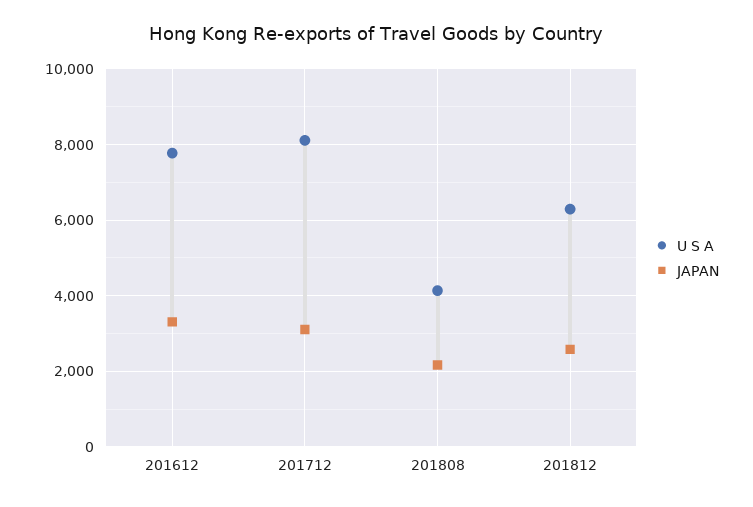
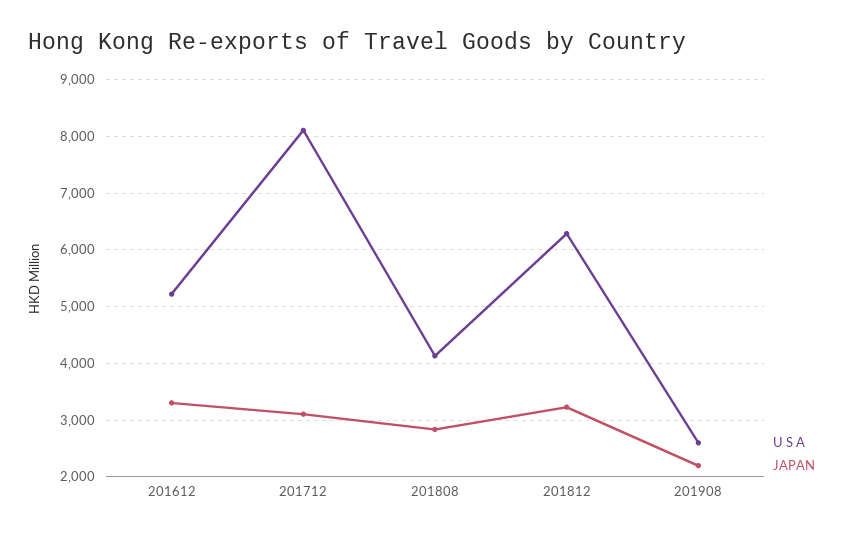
U S A, 201612: 7800 -> 5200
JAPAN, 201808: 2200 -> 2800
JAPAN, 201812: 2600 -> 3200
U S A, 201908: none -> 2600
JAPAN, 201908: none -> 2200

